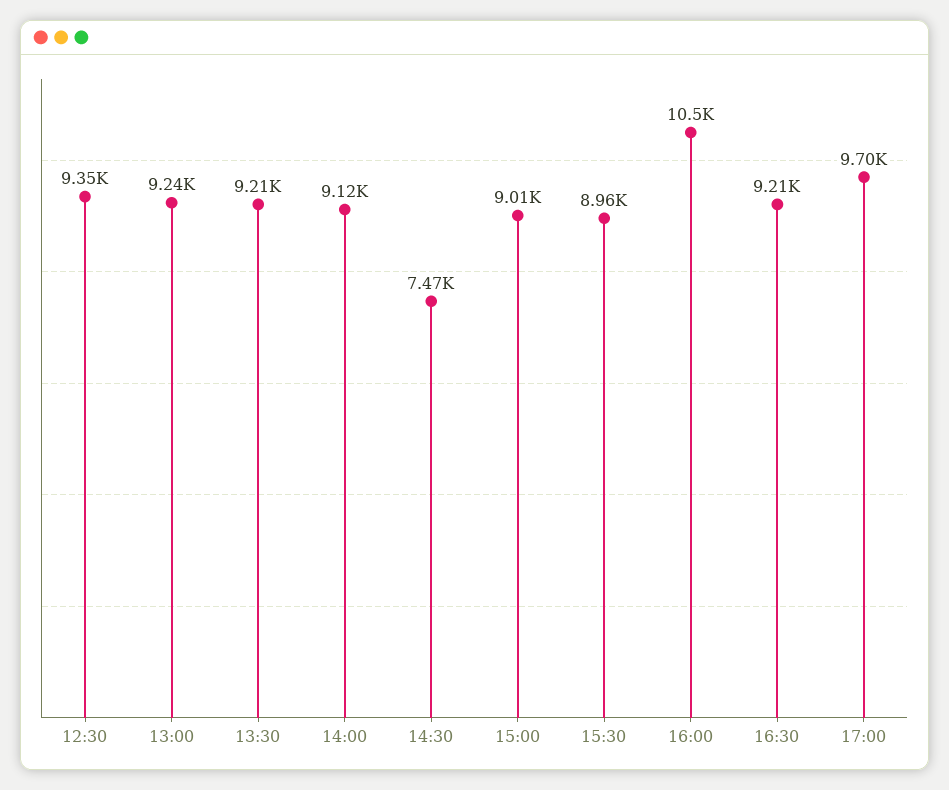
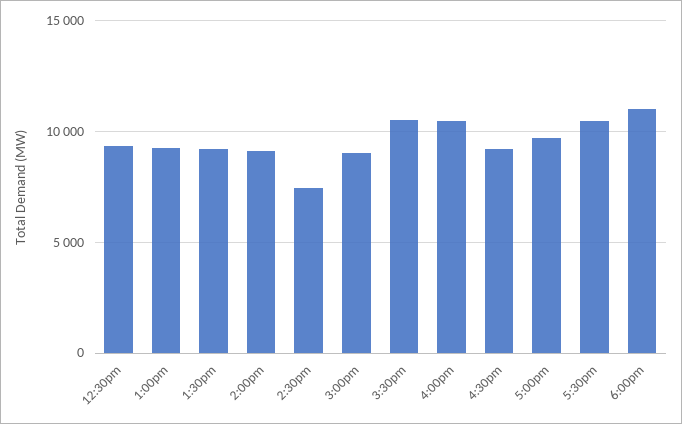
15:30: 8960 -> 10500
5:30pm: none -> 10500
6:00pm: none -> 11000

